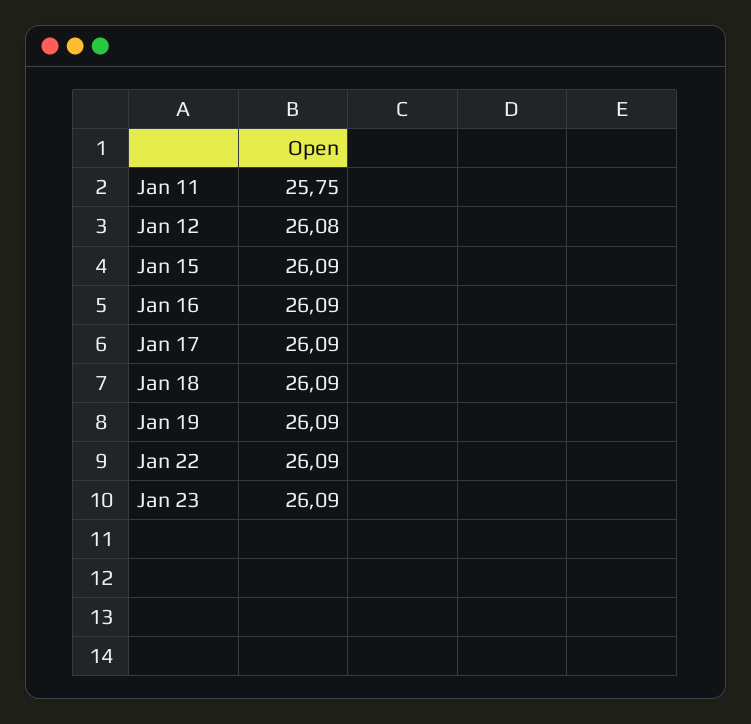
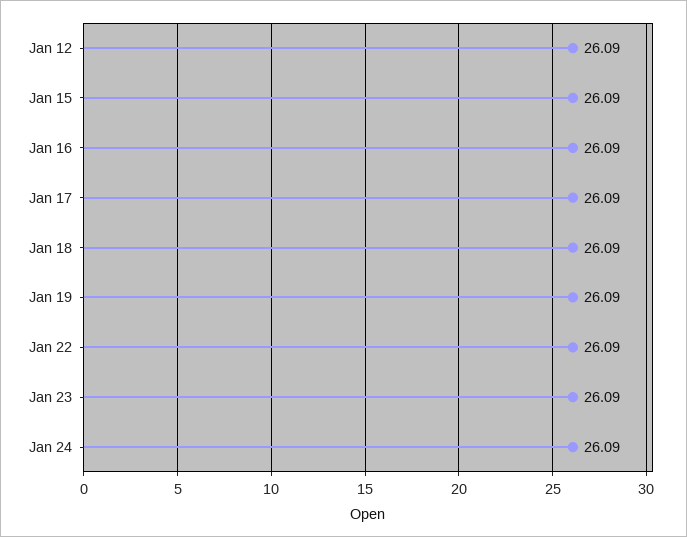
Jan 11: 25.75 -> none
Jan 12: 26.08 -> 26.09
Jan 24: none -> 26.09

